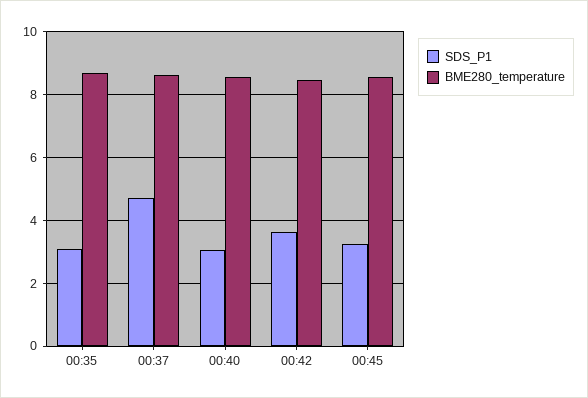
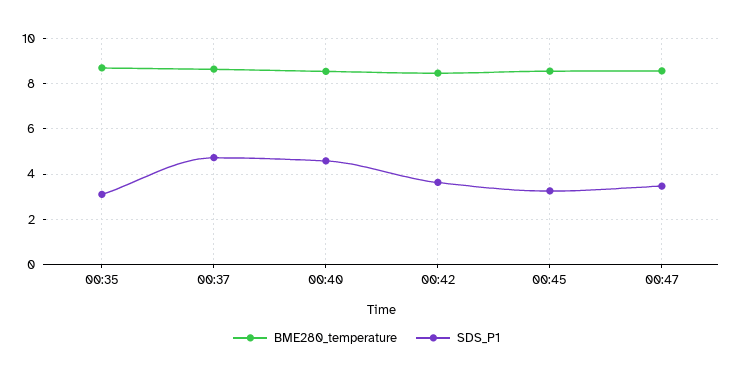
SDS_P1, 00:40: 3 -> 4.5
BME280_temperature, 00:47: none -> 8.5
SDS_P1, 00:47: none -> 3.5

